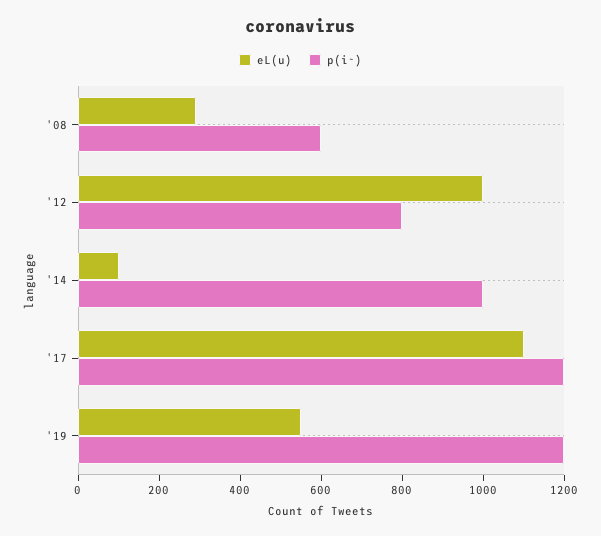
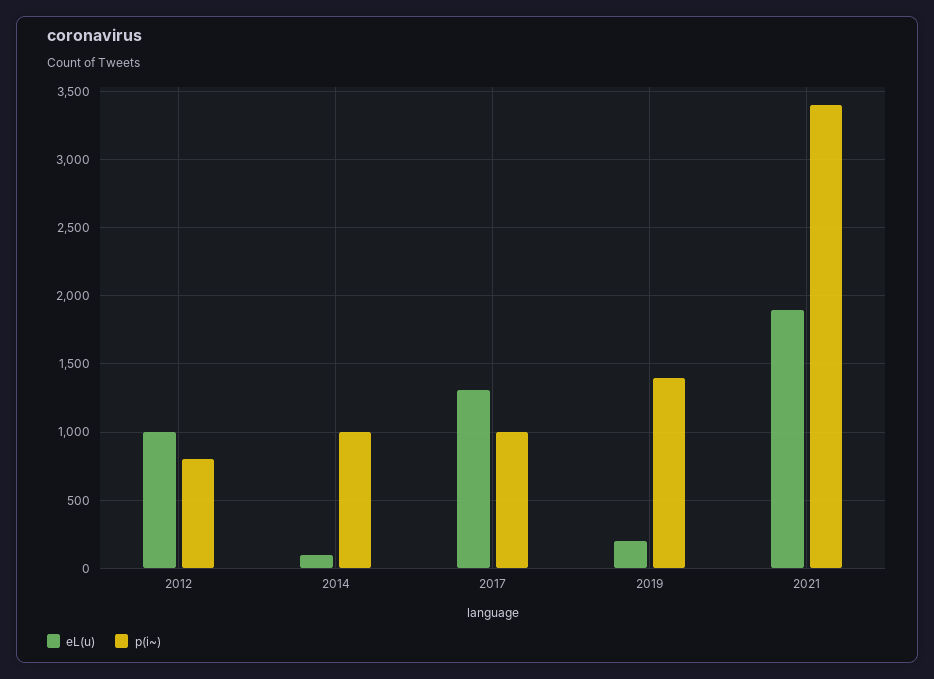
eL(u), '08: 300 -> none
p(i~), '08: 600 -> none
eL(u), '17: 1100 -> 1300
p(i~), '17: 1200 -> 1000
eL(u), '19: 550 -> 200
p(i~), '19: 1200 -> 1400
eL(u), 2021: none -> 1900
p(i~), 2021: none -> 3400

